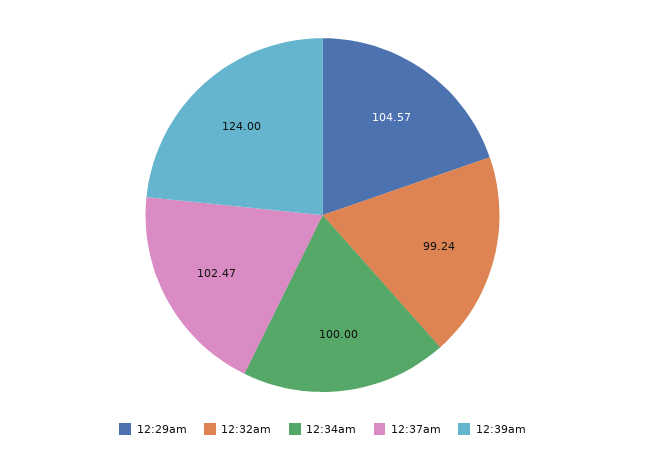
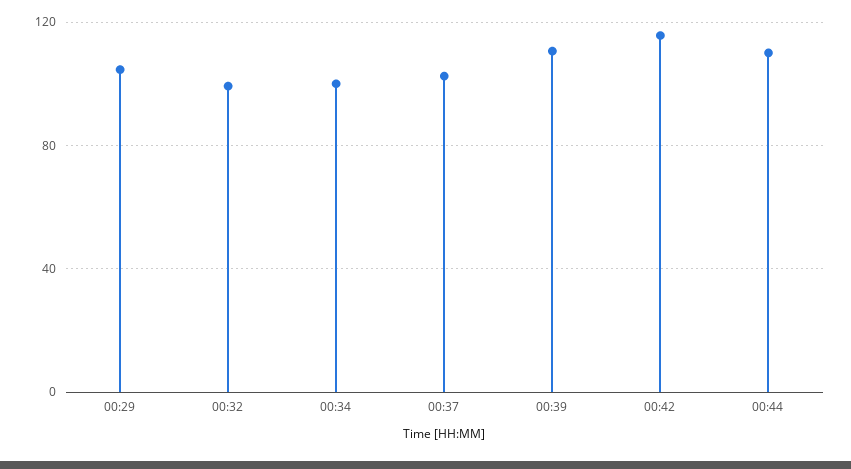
12:39am: 124 -> 110
00:42: none -> 115
00:44: none -> 110

